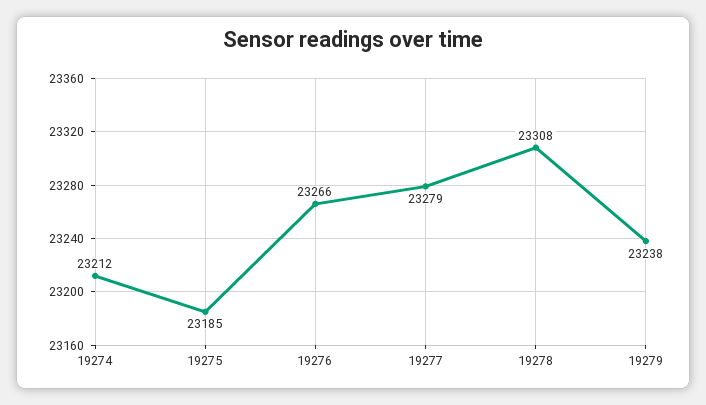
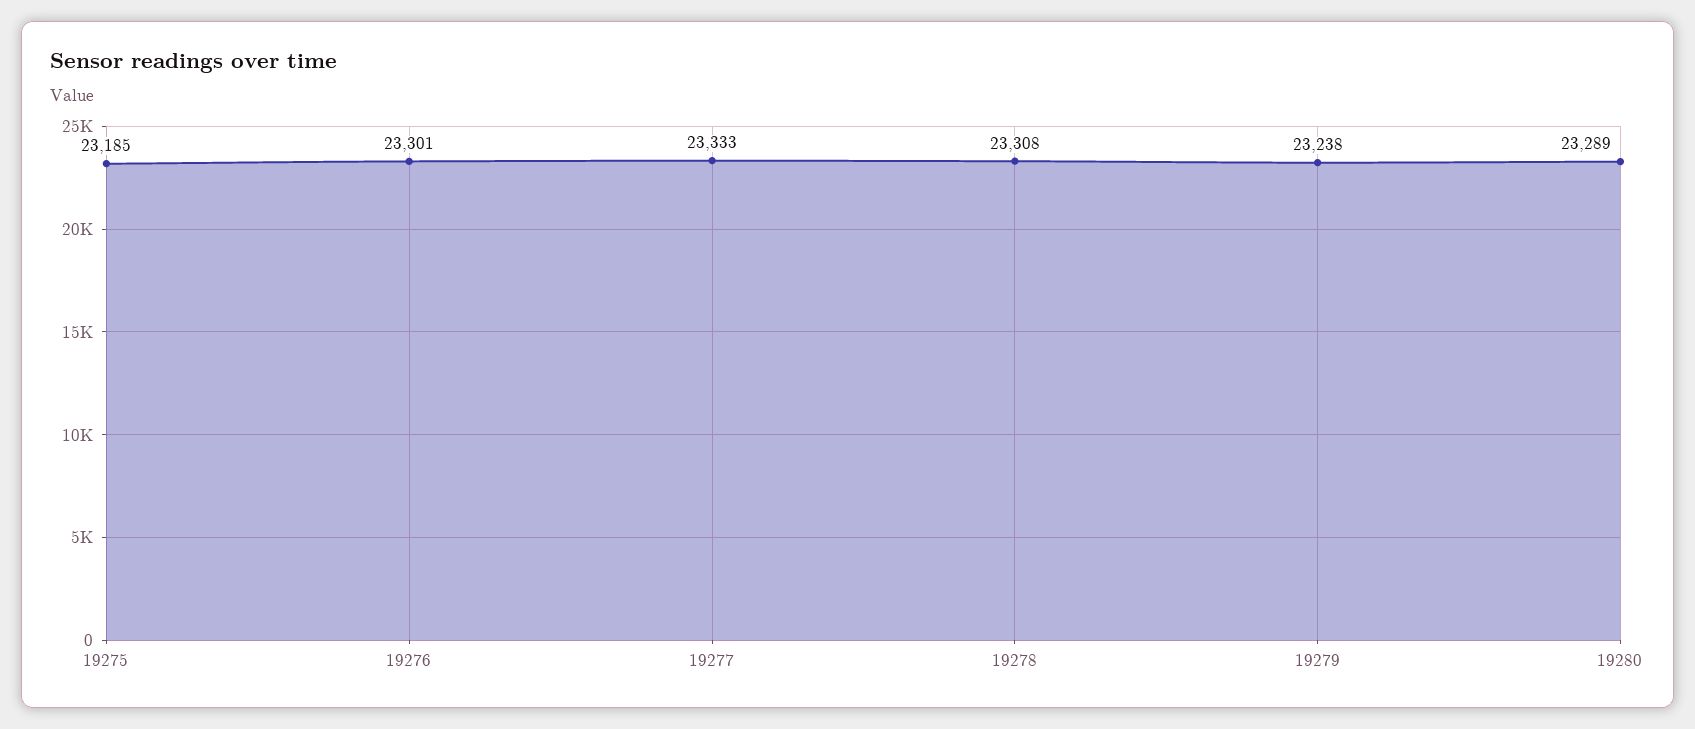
19274: 23212 -> none
19276: 23266 -> 23301
19277: 23279 -> 23333
19280: none -> 23289

